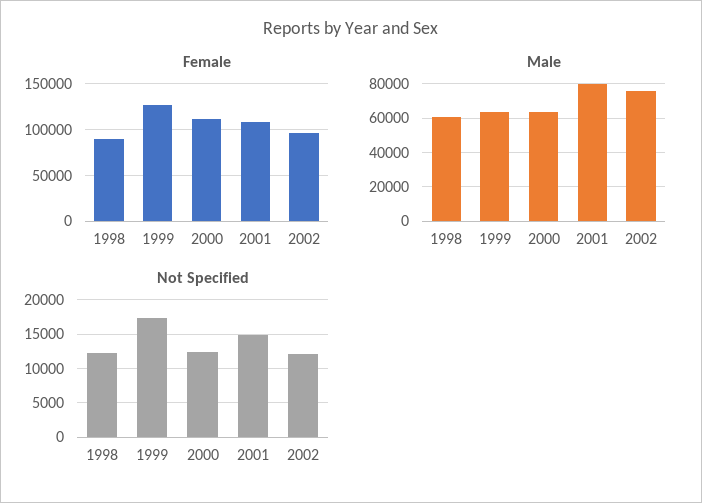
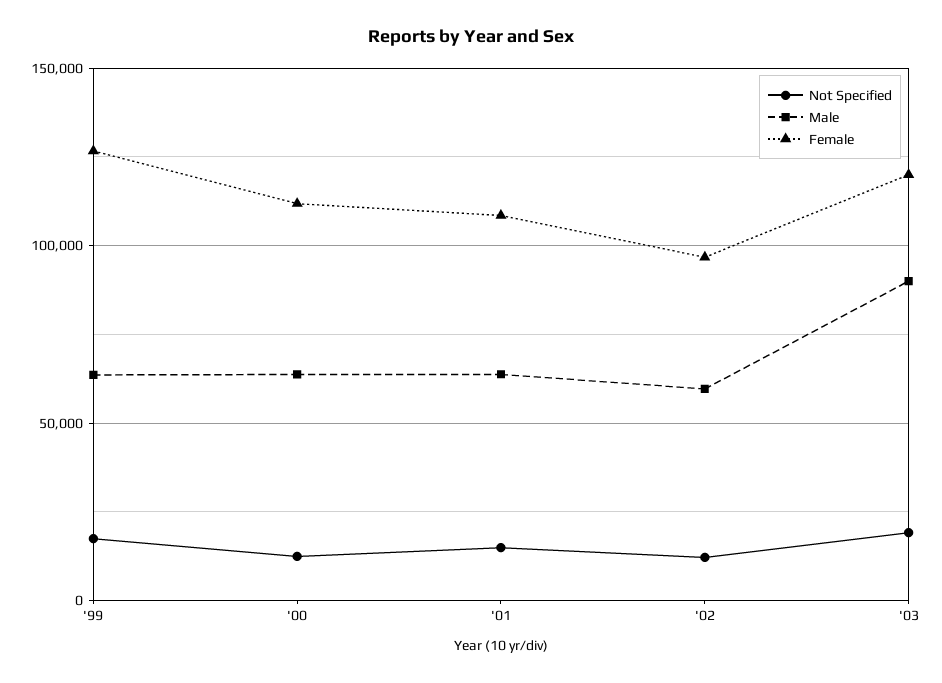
Female, 1998: 90000 -> none
Male, 1998: 60000 -> none
Male, 2001: 80000 -> 65000
Male, 2002: 75000 -> 60000
Not Specified, 1998: 12000 -> none
Not Specified, '03: none -> 20000
Male, '03: none -> 90000
Female, '03: none -> 120000

